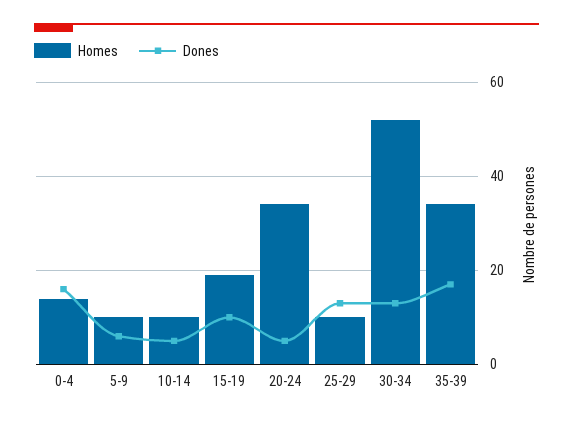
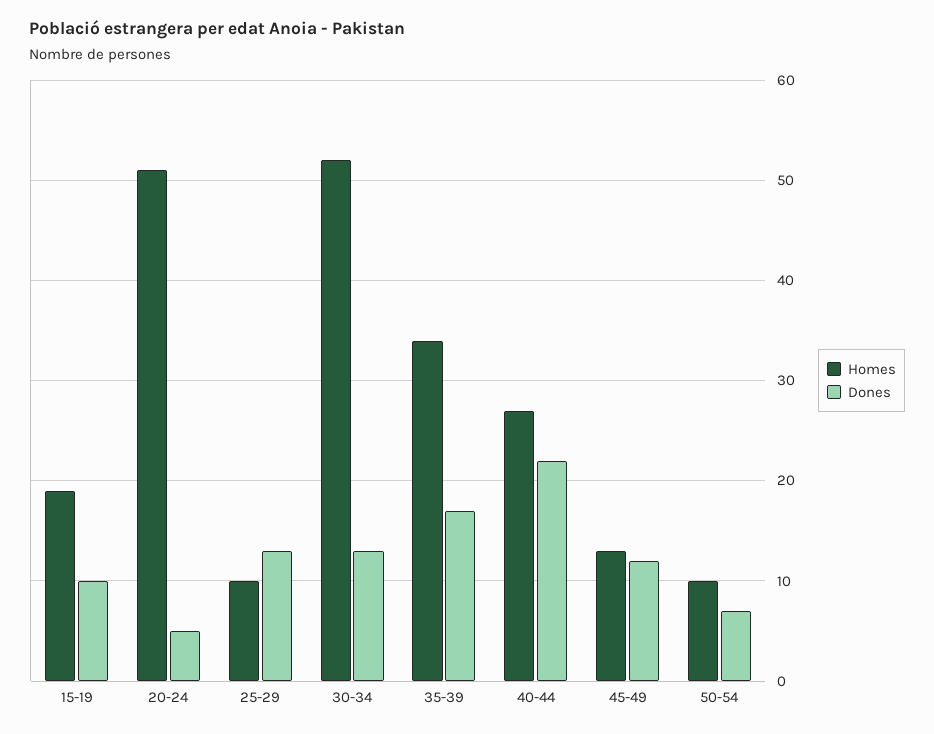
Homes, 0-4: 15 -> none
Dones, 0-4: 15 -> none
Homes, 5-9: 10 -> none
Dones, 5-9: 5 -> none
Homes, 10-14: 10 -> none
Dones, 10-14: 5 -> none
Homes, 20-24: 35 -> 51
Homes, 40-44: none -> 27
Dones, 40-44: none -> 22
Homes, 45-49: none -> 13
Dones, 45-49: none -> 12
Homes, 50-54: none -> 10
Dones, 50-54: none -> 7

